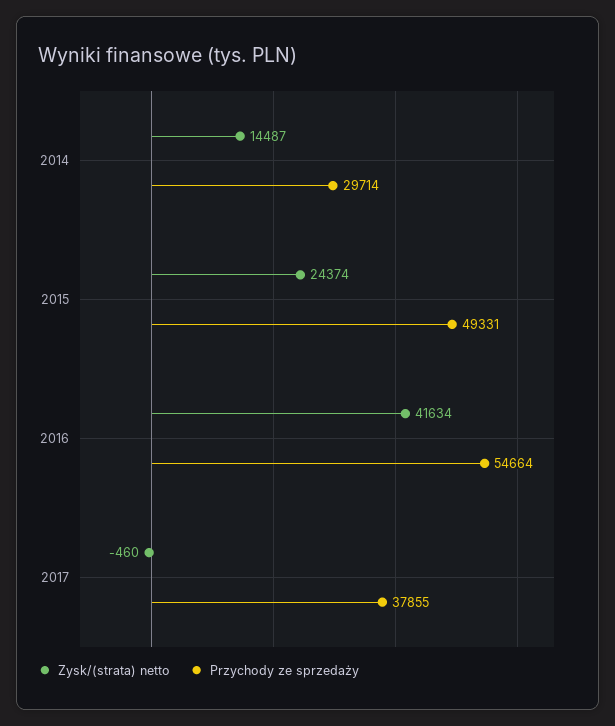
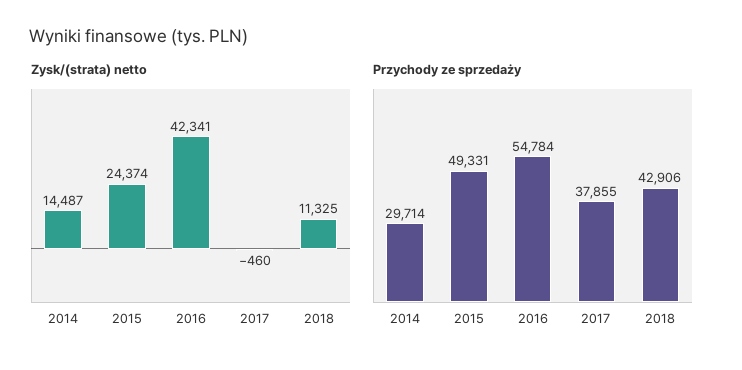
Zysk/(strata) netto, 2016: 41634 -> 42341
Przychody ze sprzedaży, 2016: 54664 -> 54784
Zysk/(strata) netto, 2018: none -> 11325
Przychody ze sprzedaży, 2018: none -> 42906

